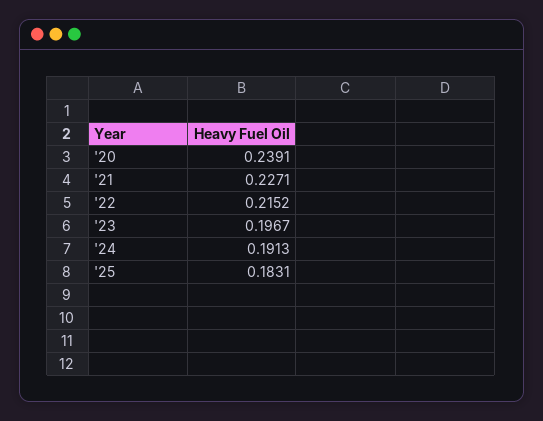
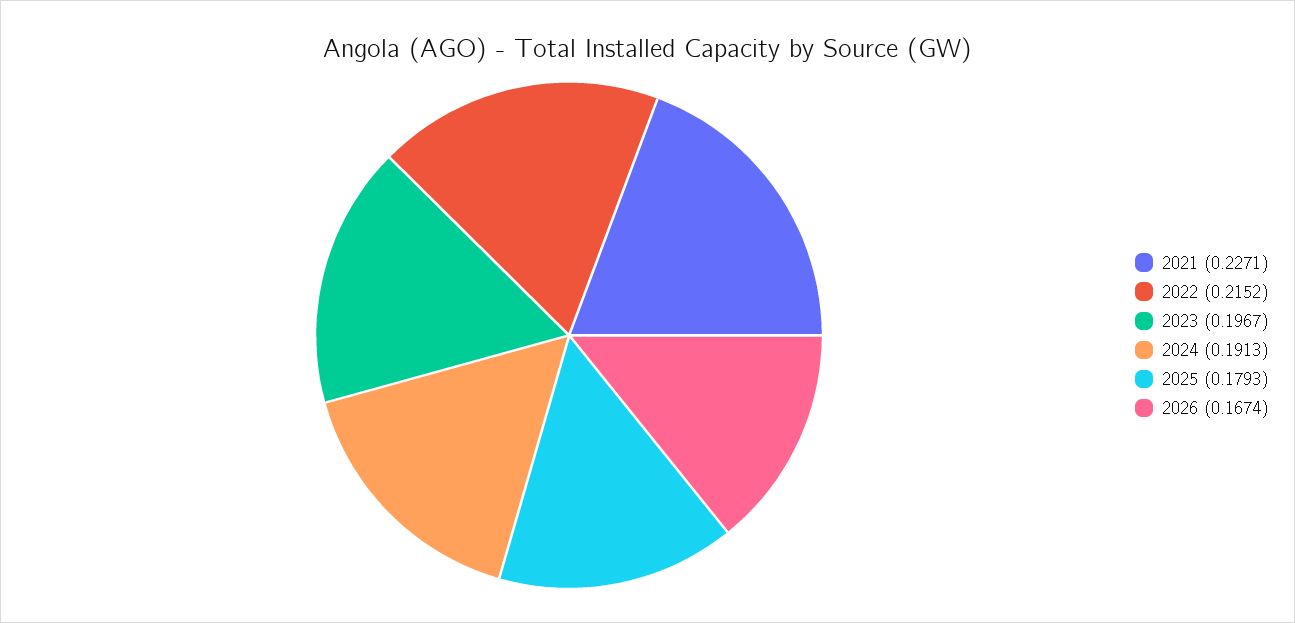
'20: 0.2391 -> none
'25: 0.1831 -> 0.1793
2026: none -> 0.1674

